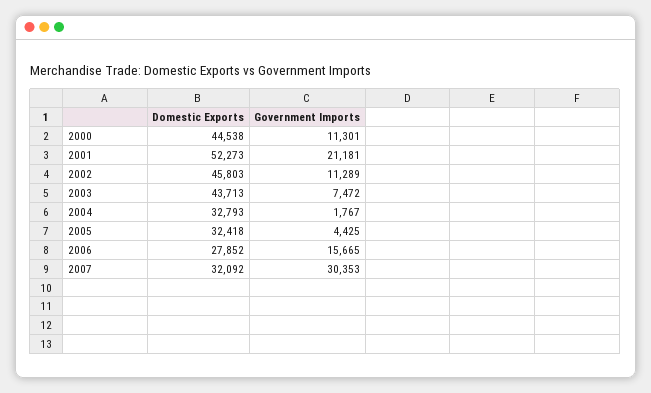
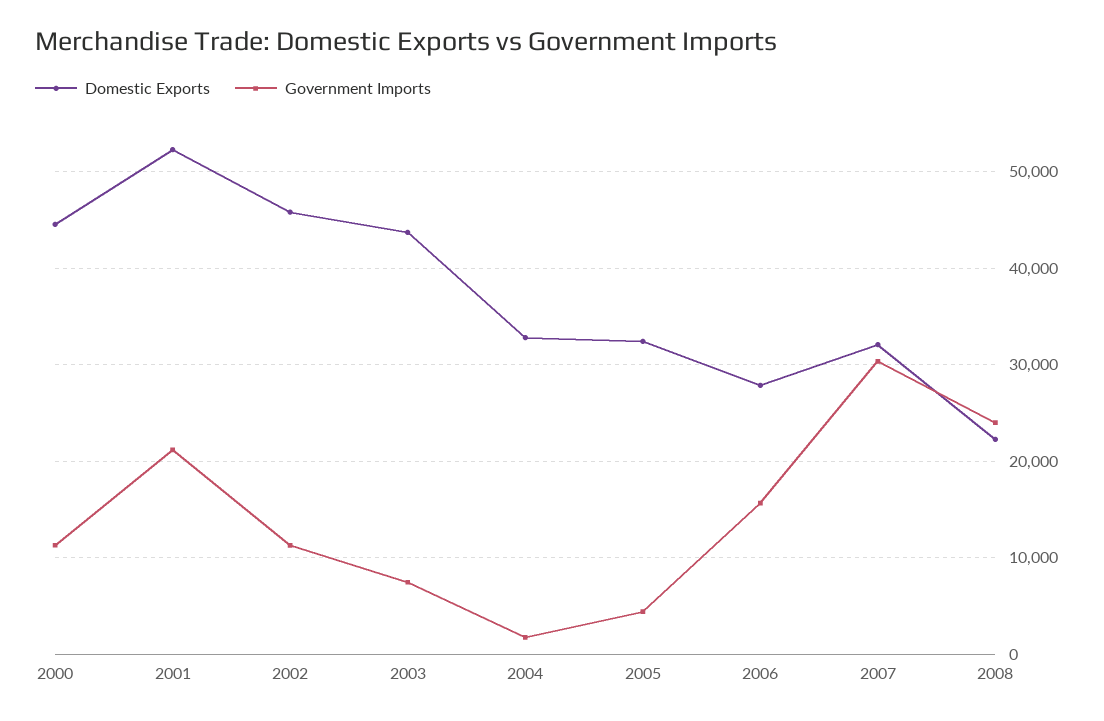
Domestic Exports, 2008: none -> 22000
Government Imports, 2008: none -> 24000

